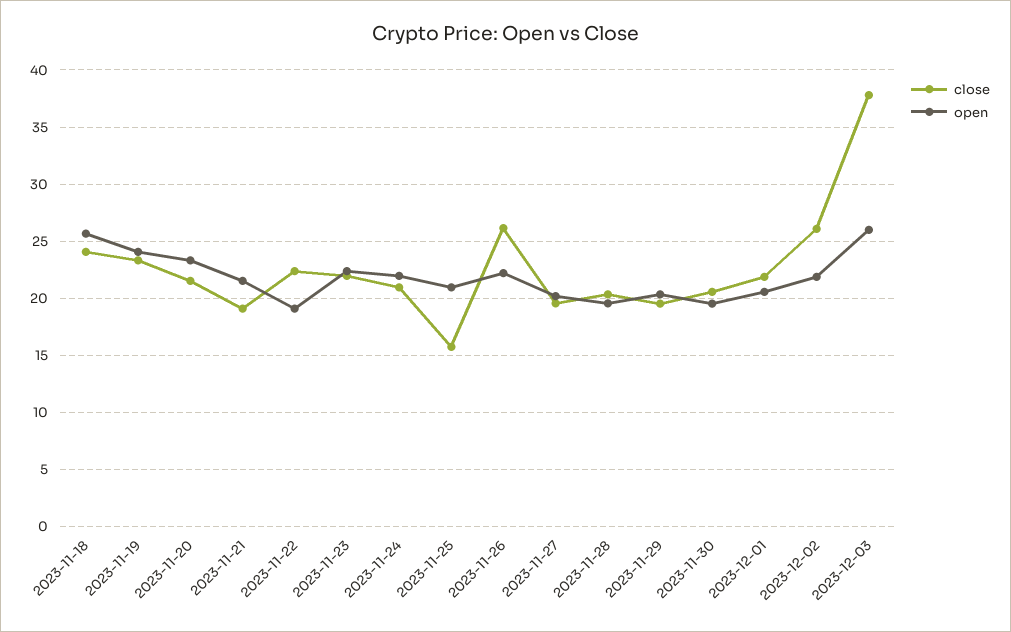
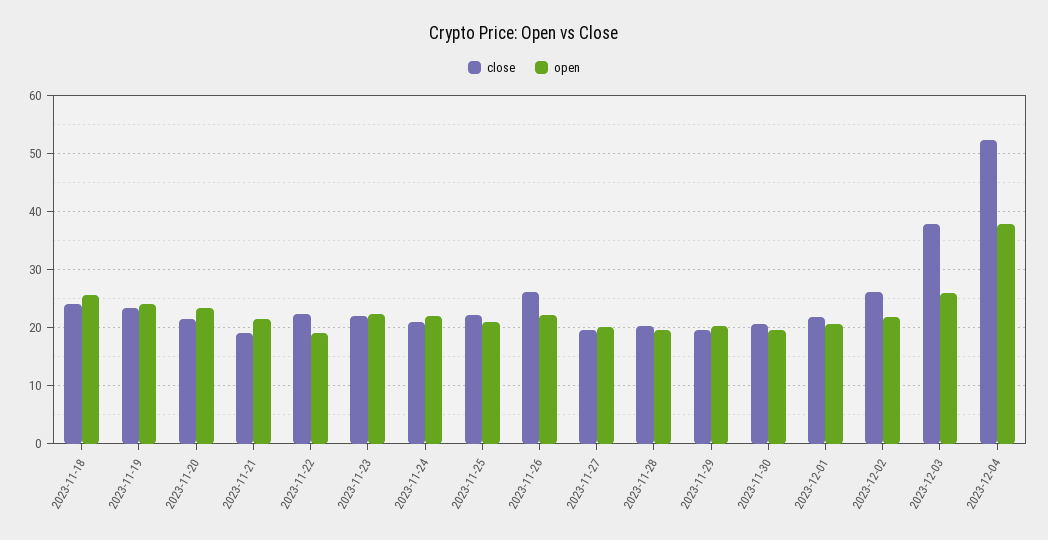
close, 2023-11-25: 16 -> 22
close, 2023-12-04: none -> 52
open, 2023-12-04: none -> 38

